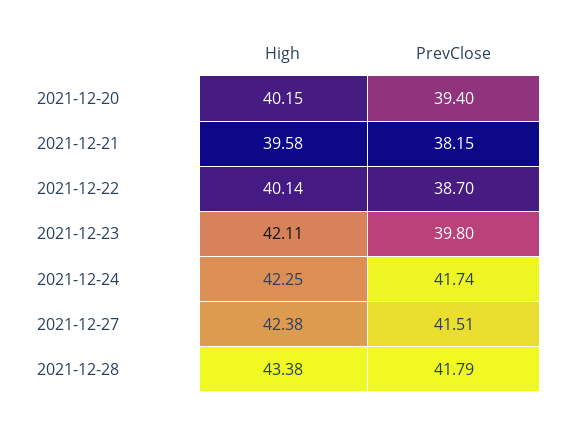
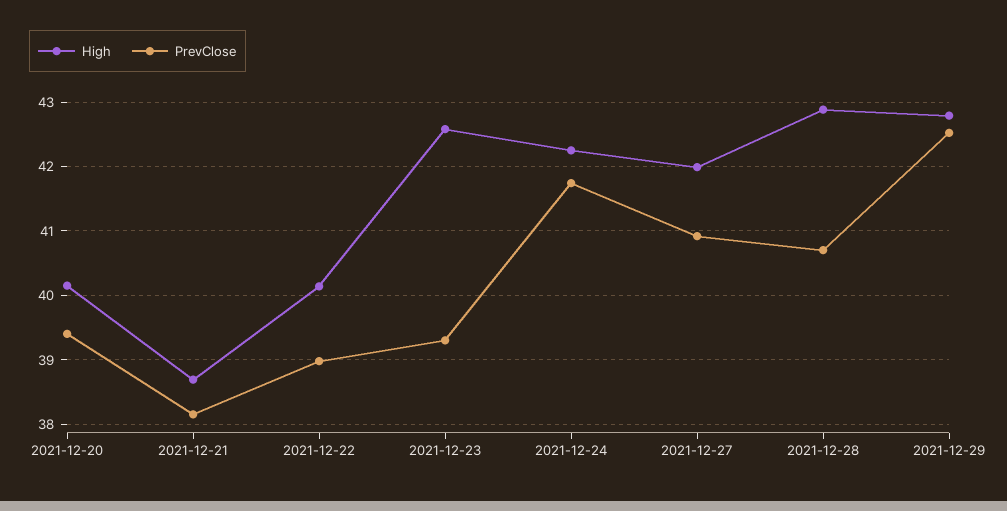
High, 2021-12-21: 39.58 -> 38.7
PrevClose, 2021-12-22: 38.7 -> 39
High, 2021-12-23: 42.11 -> 42.6
PrevClose, 2021-12-23: 39.8 -> 39.3
High, 2021-12-27: 42.38 -> 42
PrevClose, 2021-12-27: 41.51 -> 40.9
High, 2021-12-28: 43.38 -> 42.9
PrevClose, 2021-12-28: 41.79 -> 40.7
High, 2021-12-29: none -> 42.8
PrevClose, 2021-12-29: none -> 42.5

